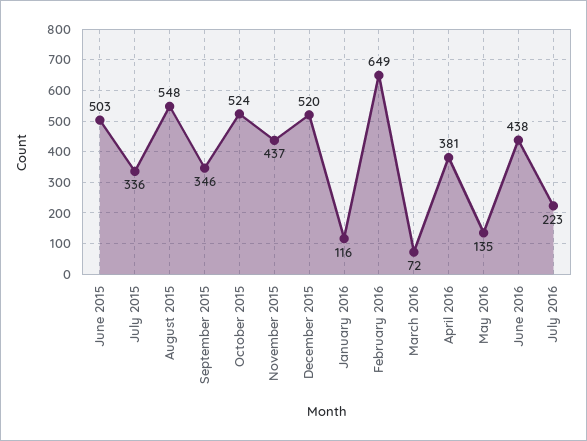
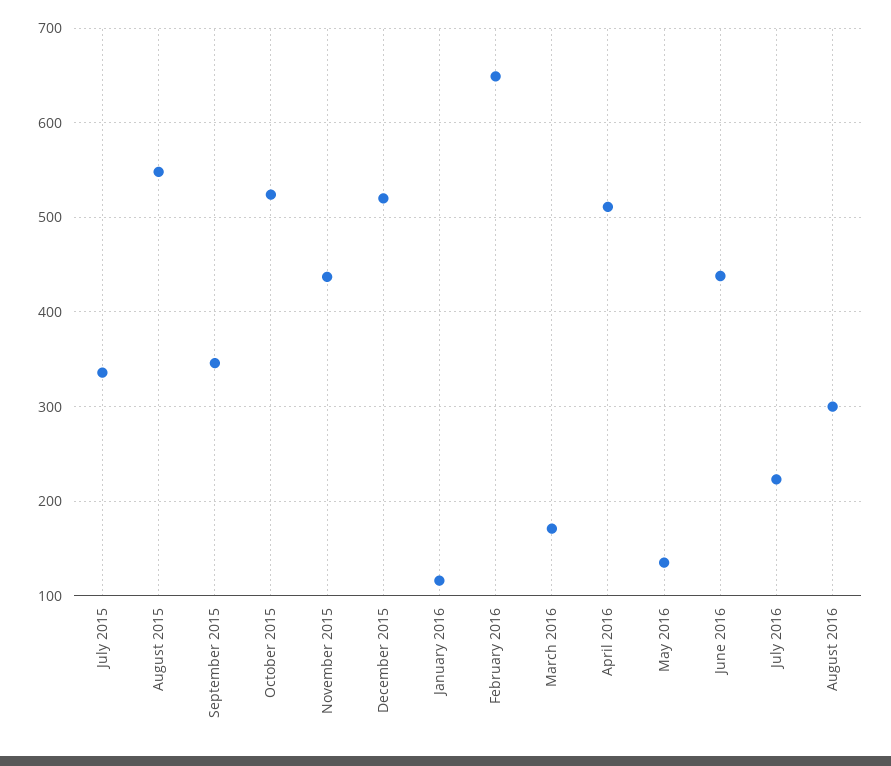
June 2015: 503 -> none
March 2016: 72 -> 170
April 2016: 381 -> 510
August 2016: none -> 300

